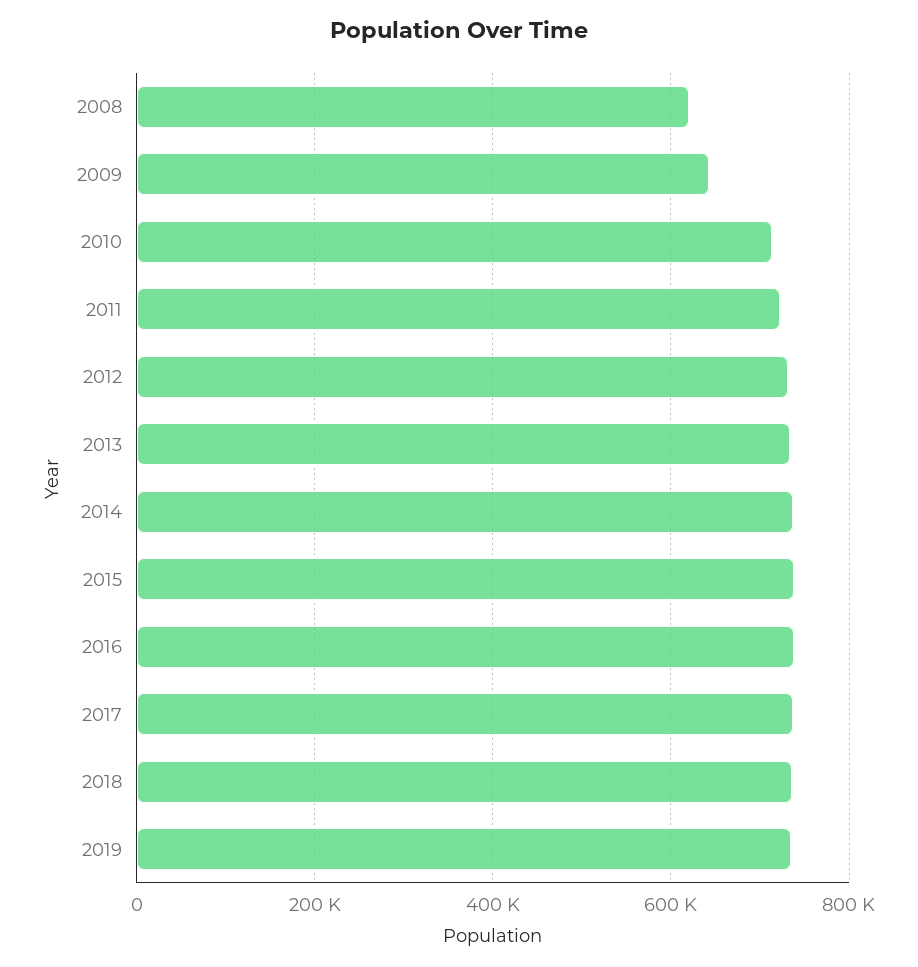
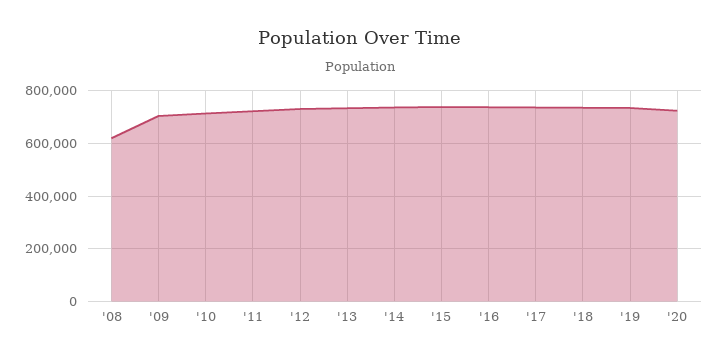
2009: 640000 -> 700000
'20: none -> 725000

